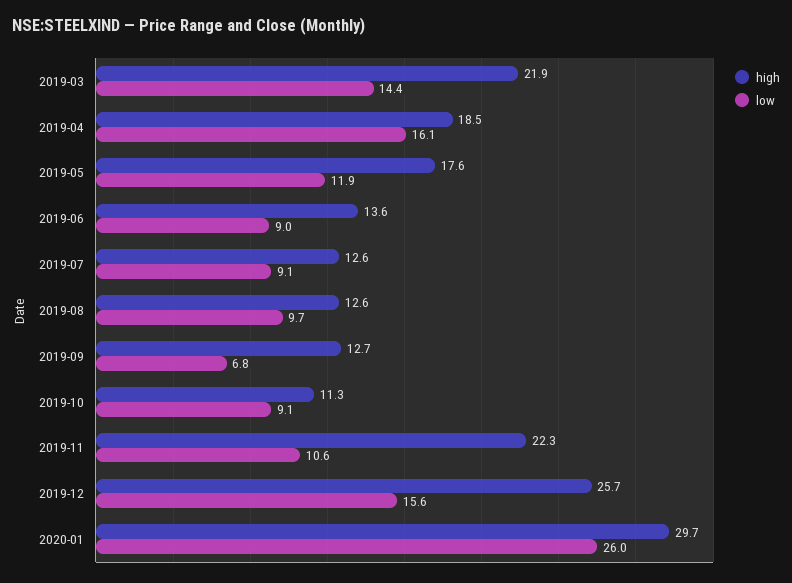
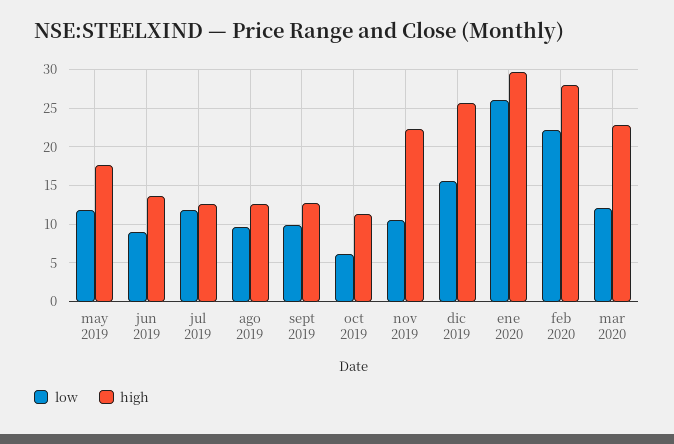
high, 2019-03: 21.9 -> none
low, 2019-03: 14.4 -> none
high, 2019-04: 18.5 -> none
low, 2019-04: 16.1 -> none
low, 2019-07: 9.1 -> 12
low, 2019-09: 6.8 -> 10
low, 2019-10: 9.1 -> 6
low, feb 2020: none -> 22
high, feb 2020: none -> 28
low, mar 2020: none -> 12
high, mar 2020: none -> 23

